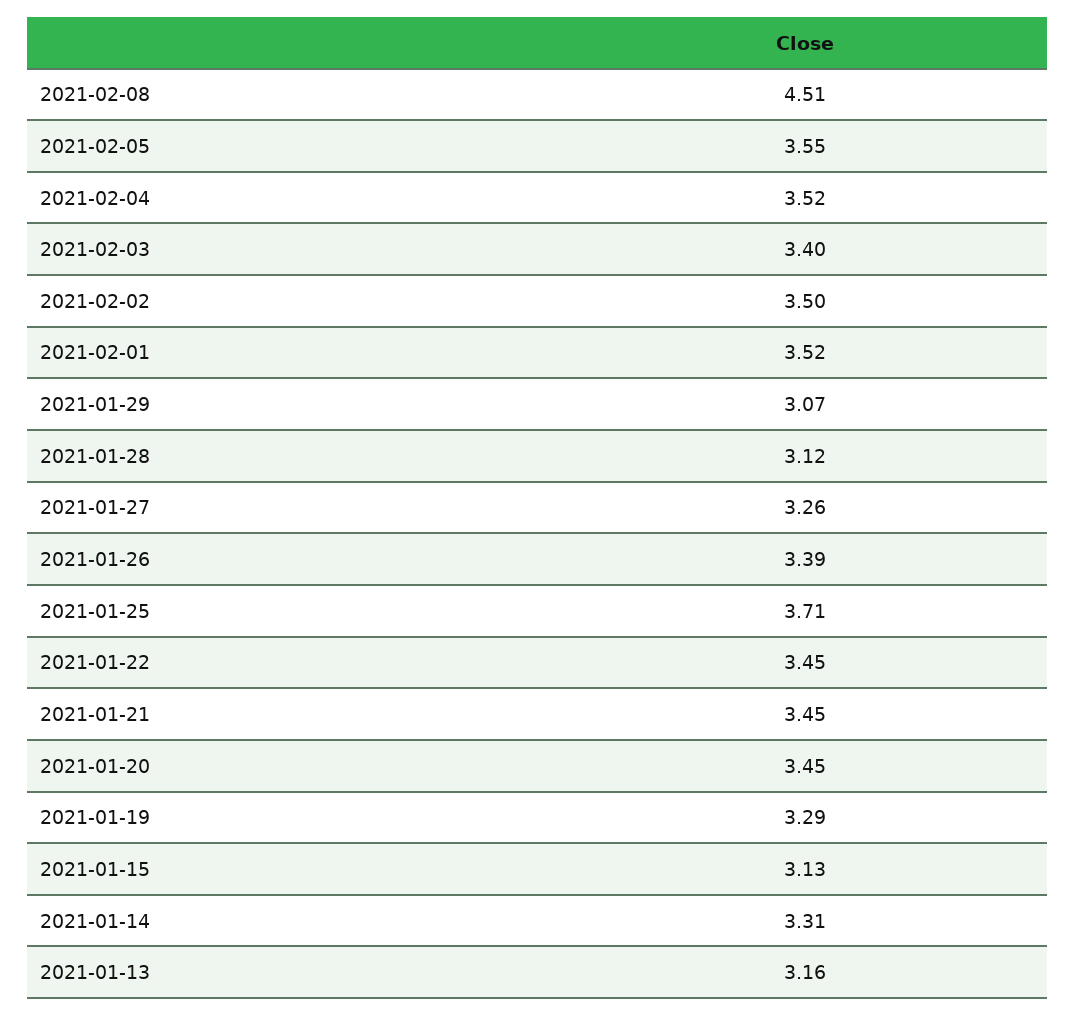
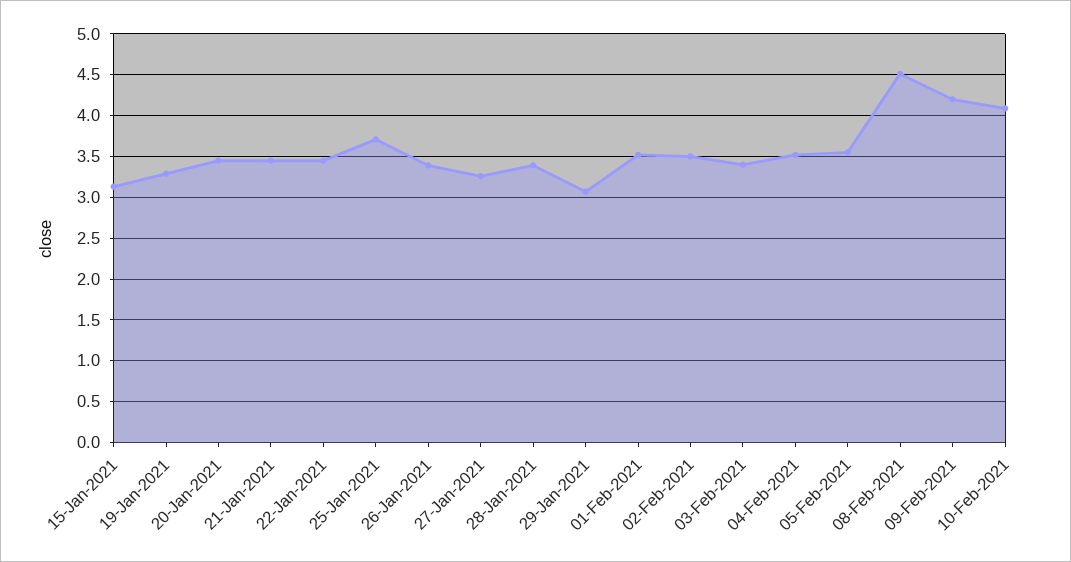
2021-01-28: 3.12 -> 3.4
2021-01-14: 3.31 -> none
2021-01-13: 3.16 -> none
09-Feb-2021: none -> 4.2
10-Feb-2021: none -> 4.1

